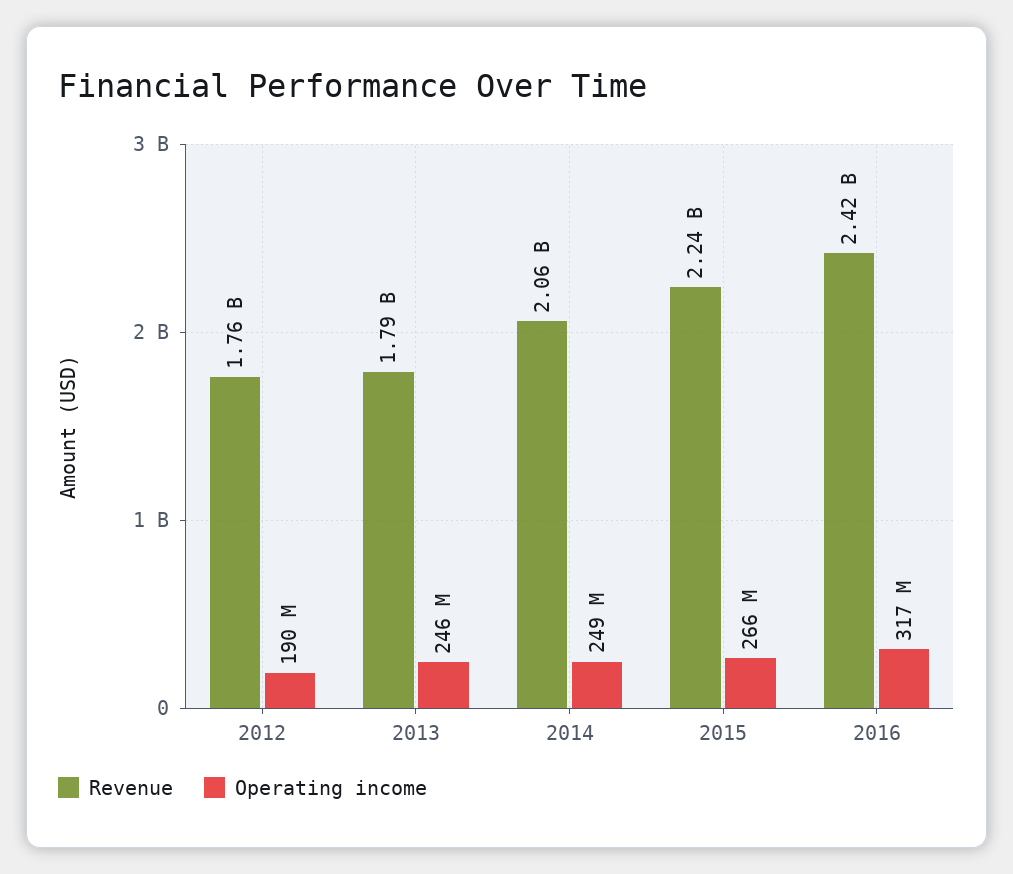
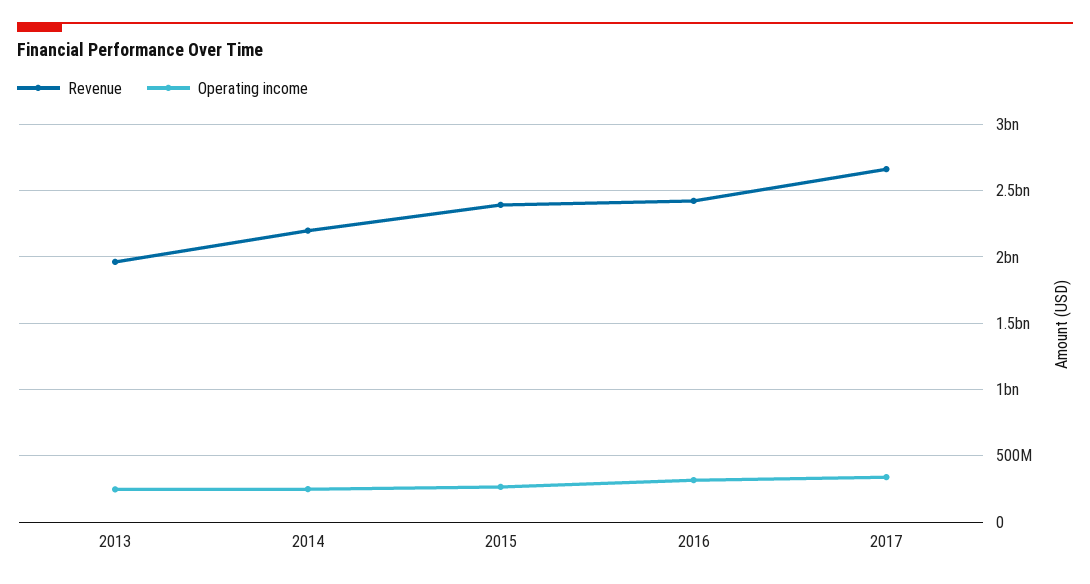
Revenue, 2012: 1760000000 -> none
Operating income, 2012: 190000000 -> none
Revenue, 2013: 1790000000 -> 1950000000
Revenue, 2014: 2060000000 -> 2200000000
Revenue, 2015: 2240000000 -> 2400000000
Revenue, 2017: none -> 2650000000
Operating income, 2017: none -> 350000000

